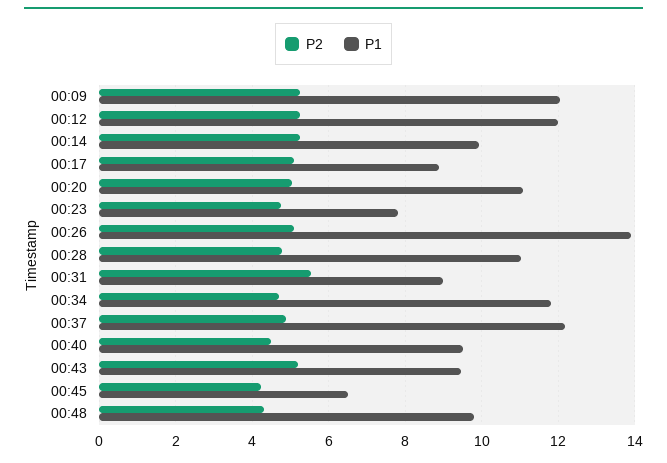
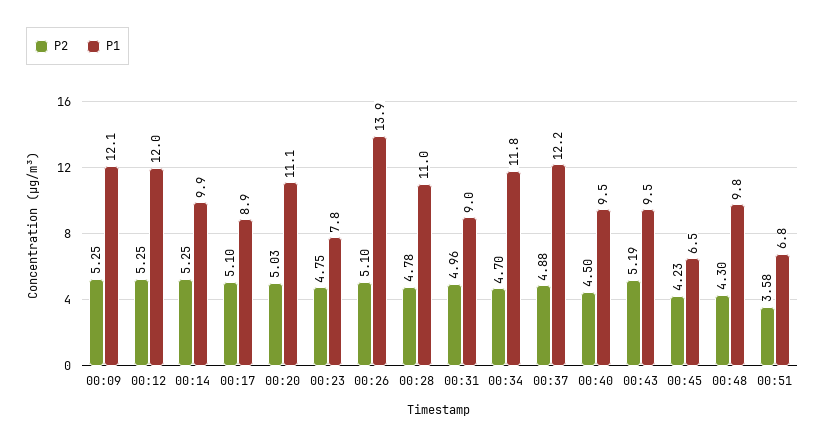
P2, 00:31: 5.6 -> 4.96
P2, 00:51: none -> 3.58
P1, 00:51: none -> 6.8

